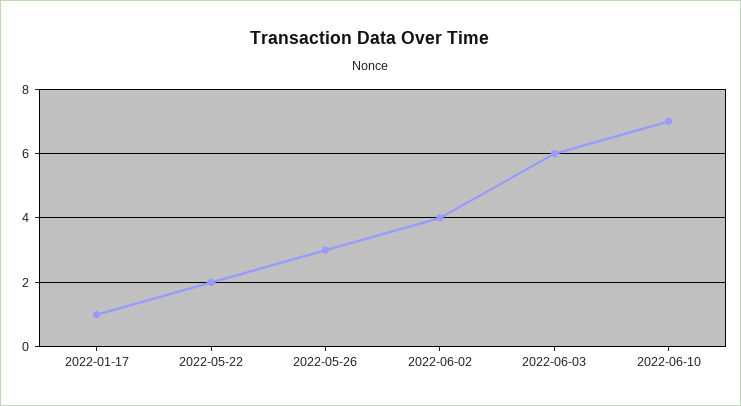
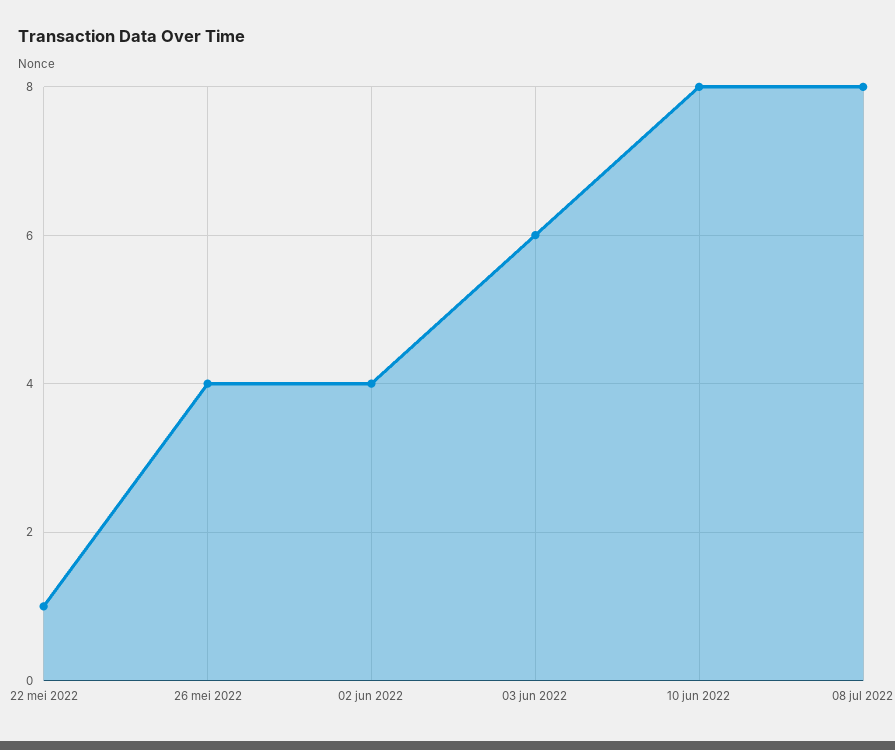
2022-01-17: 1 -> none
2022-05-22: 2 -> 1
2022-05-26: 3 -> 4
2022-06-10: 7 -> 8
08 jul 2022: none -> 8

